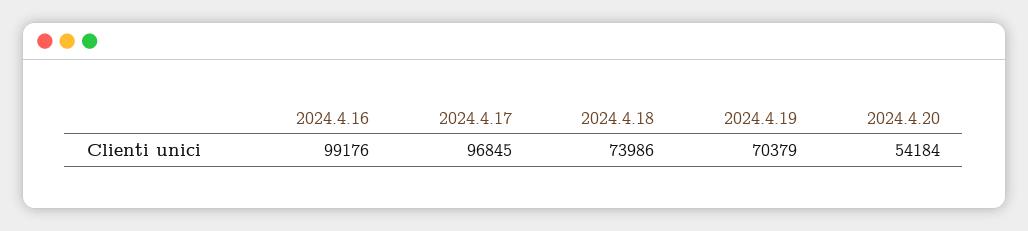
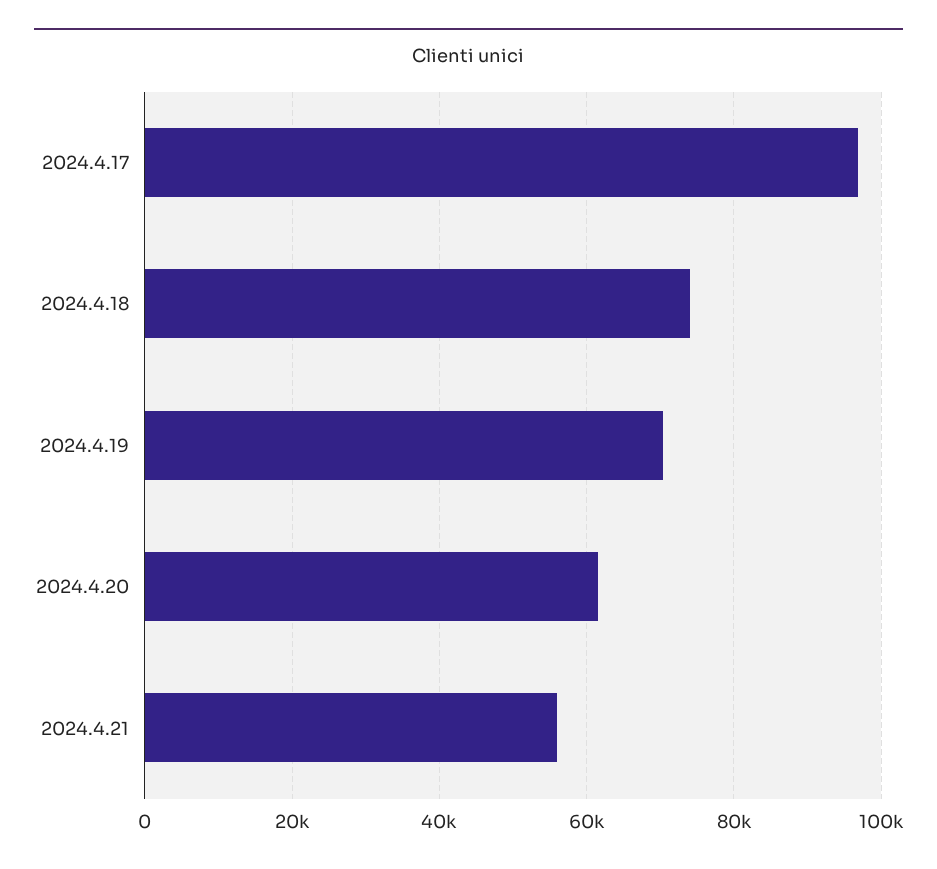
2024.4.16: 99176 -> none
2024.4.20: 54184 -> 62000
2024.4.21: none -> 56000

